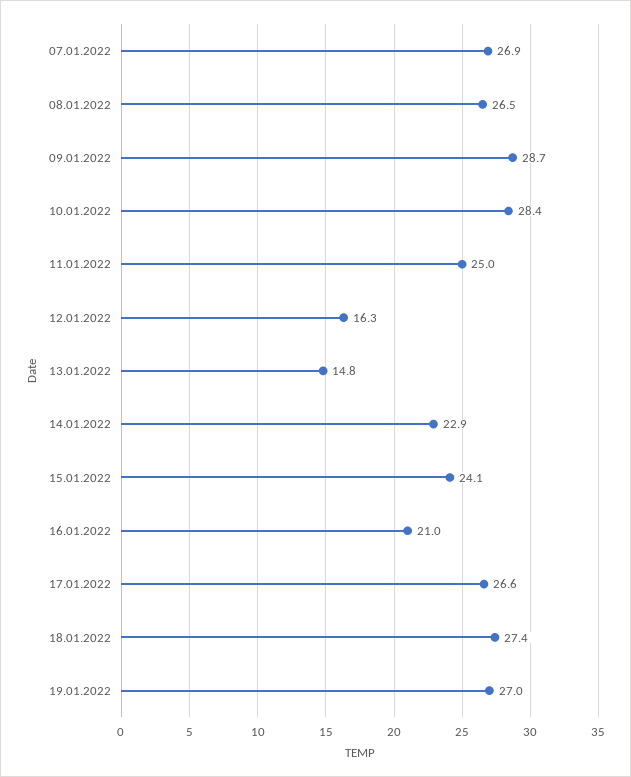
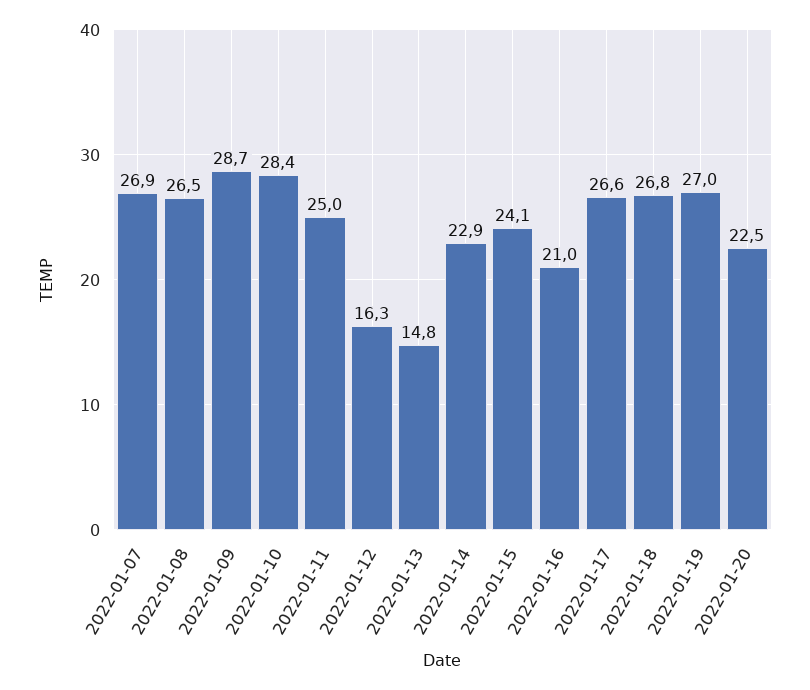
18.01.2022: 27.4 -> 26.8
2022-01-20: none -> 22.5

